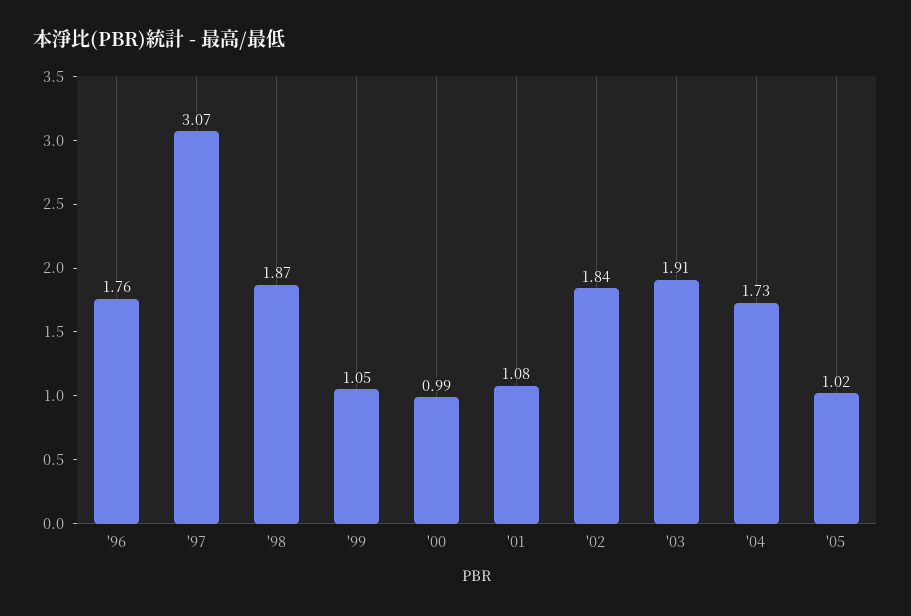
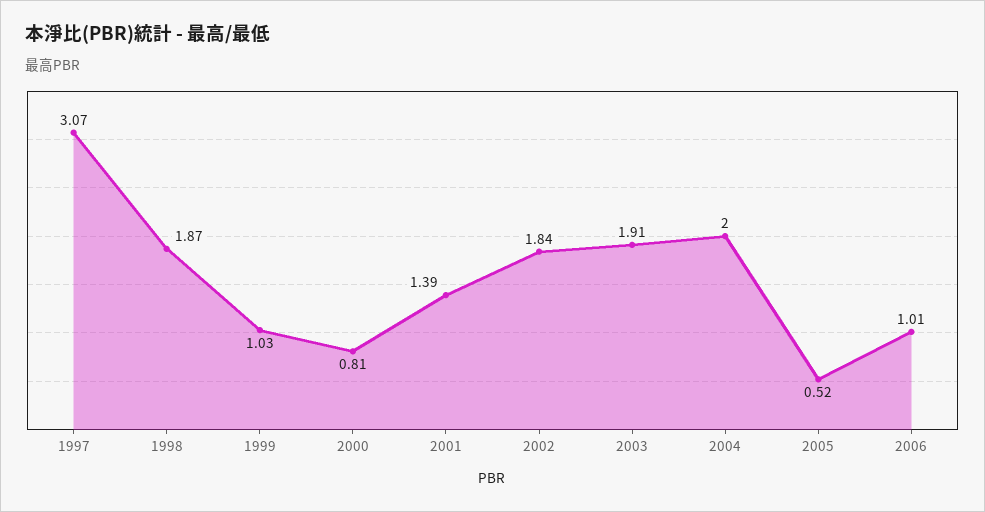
'96: 1.76 -> none
'99: 1.05 -> 1.03
'00: 0.99 -> 0.81
'01: 1.08 -> 1.39
'04: 1.73 -> 2
'05: 1.02 -> 0.52
2006: none -> 1.01

